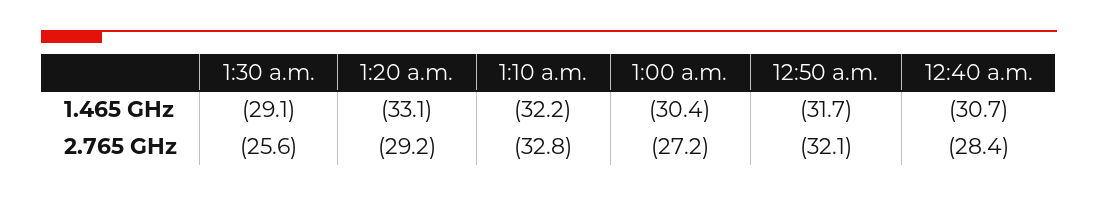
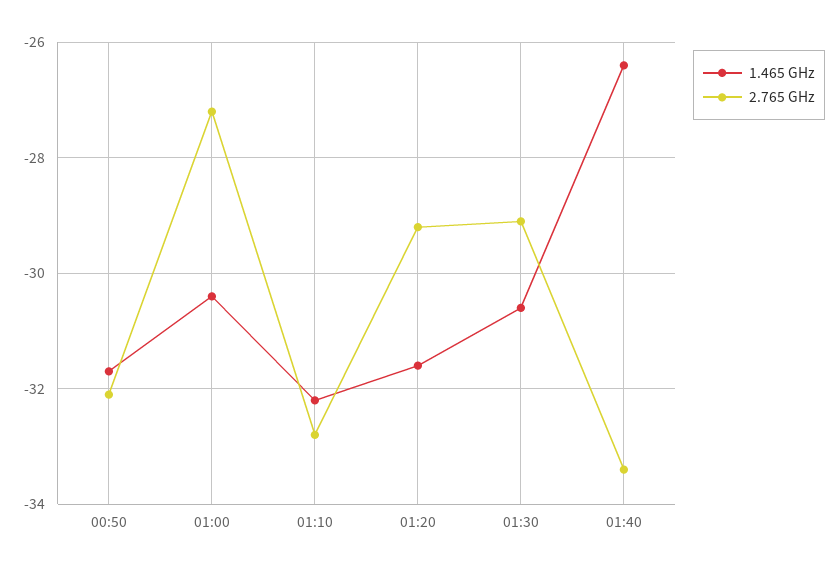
1.465 GHz, 1:30 a.m.: -29.1 -> -30.5
1.465 GHz, 1:20 a.m.: -33.1 -> -31.5
1.465 GHz, 12:40 a.m.: -30.7 -> none
2.765 GHz, 1:30 a.m.: -25.6 -> -29
2.765 GHz, 12:40 a.m.: -28.4 -> none
1.465 GHz, 01:40: none -> -26.5
2.765 GHz, 01:40: none -> -33.5

